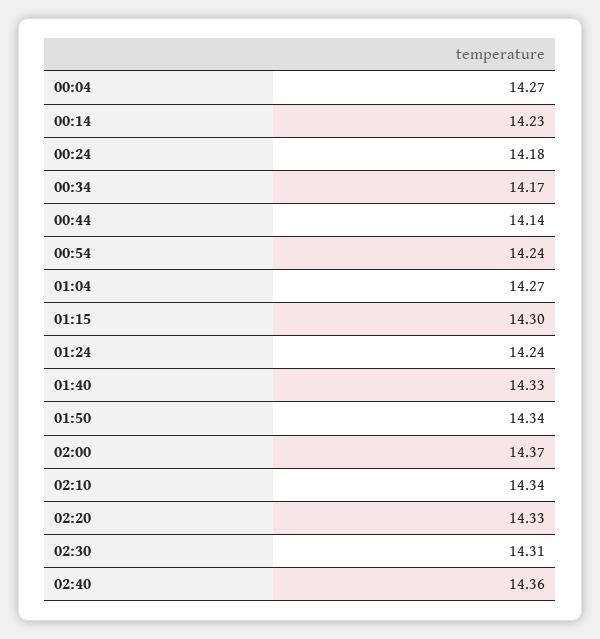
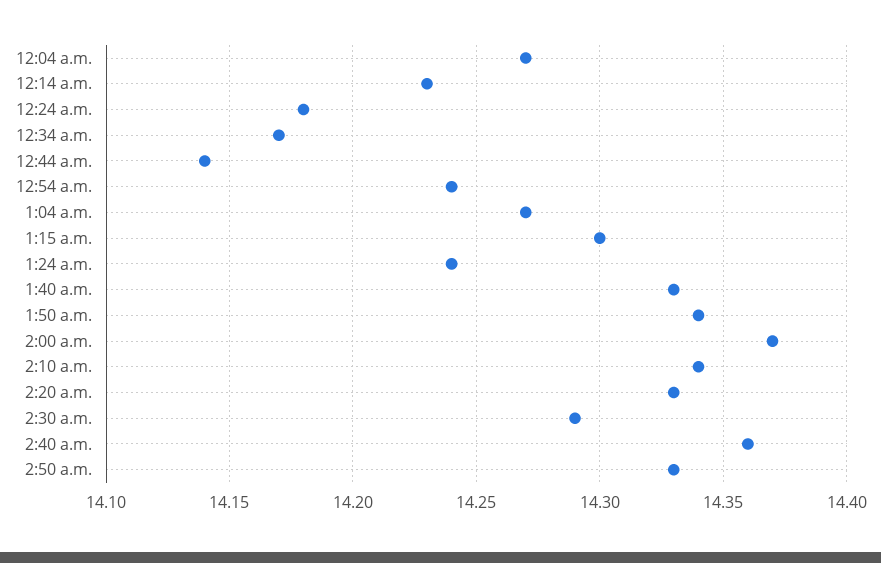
02:30: 14.31 -> 14.29
2:50 a.m.: none -> 14.33

